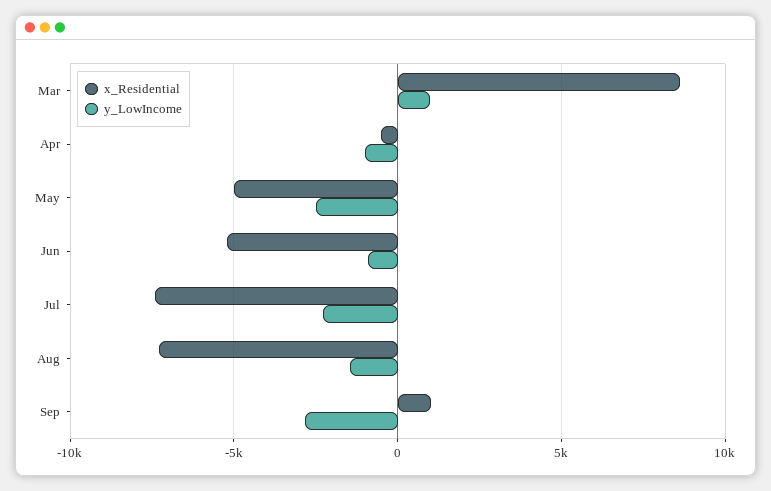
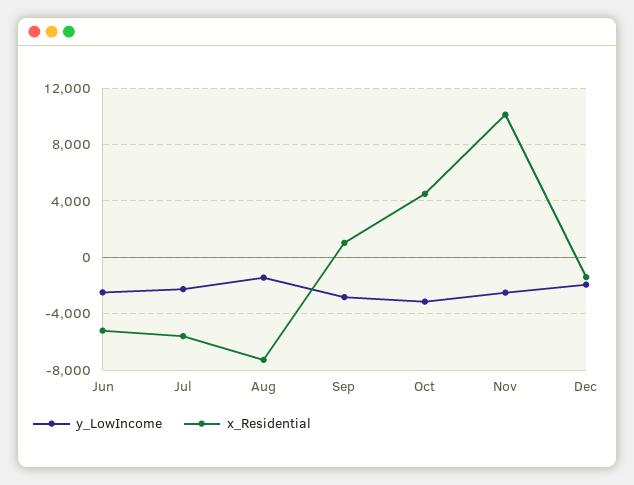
x_Residential, Mar: 8500 -> none
y_LowIncome, Mar: 1000 -> none
x_Residential, Apr: -500 -> none
y_LowIncome, Apr: -1000 -> none
x_Residential, May: -5000 -> none
y_LowIncome, May: -2500 -> none
y_LowIncome, Jun: -1000 -> -2500
x_Residential, Jul: -7500 -> -5500
y_LowIncome, Oct: none -> -3000
x_Residential, Oct: none -> 4500
y_LowIncome, Nov: none -> -2500
x_Residential, Nov: none -> 10000
y_LowIncome, Dec: none -> -2000
x_Residential, Dec: none -> -1500

